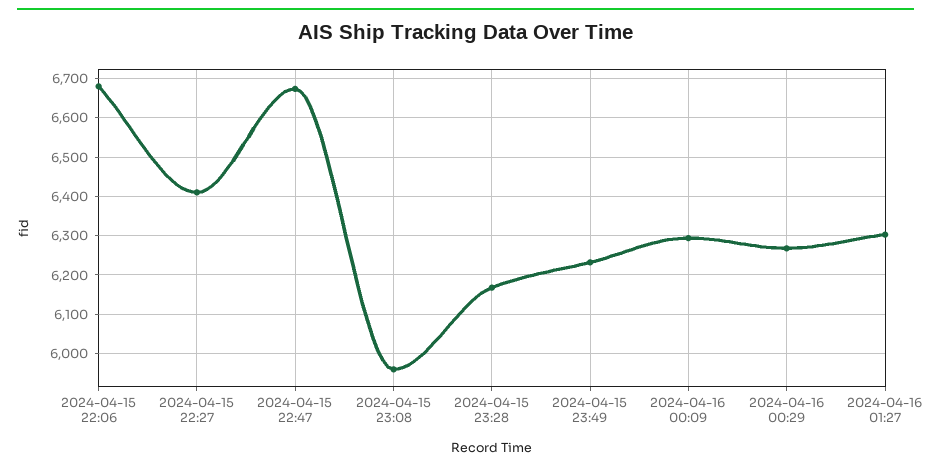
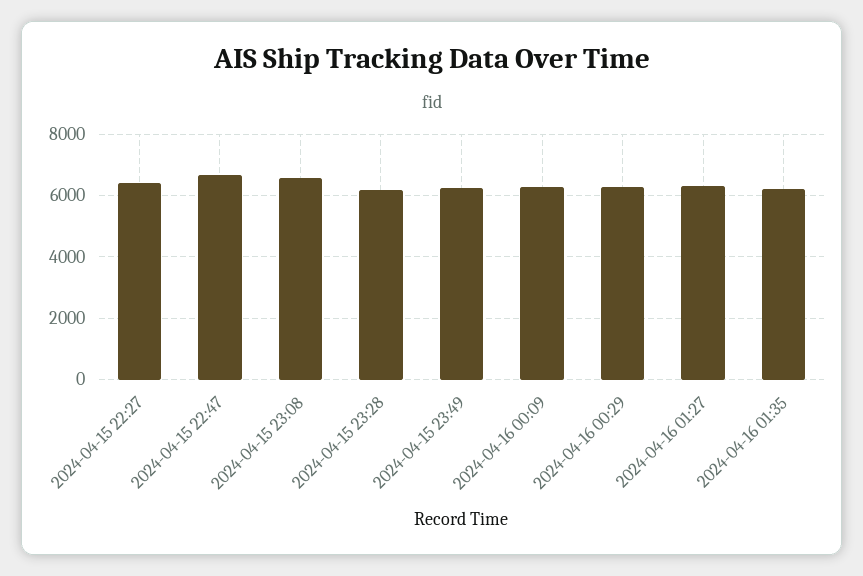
2024-04-15 22:06: 6680 -> none
2024-04-15 23:08: 5960 -> 6600
2024-04-16 01:35: none -> 6200

